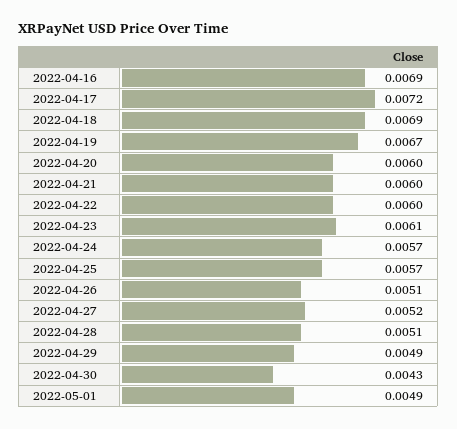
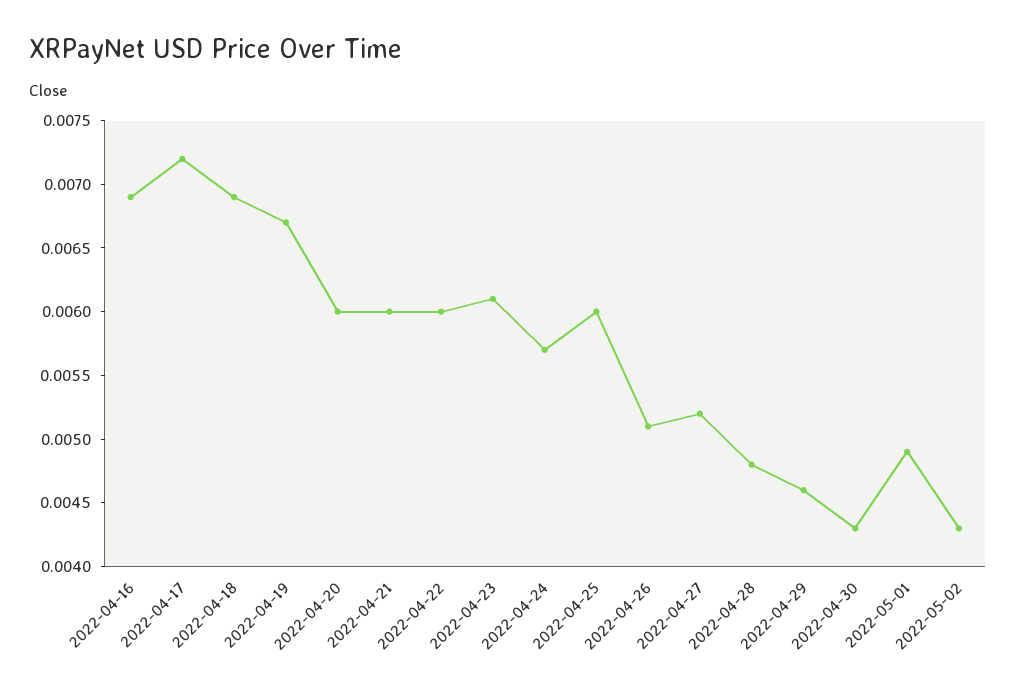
2022-04-25: 0.0057 -> 0.006
2022-04-28: 0.0051 -> 0.0048
2022-04-29: 0.0049 -> 0.0046
2022-05-02: none -> 0.0043

